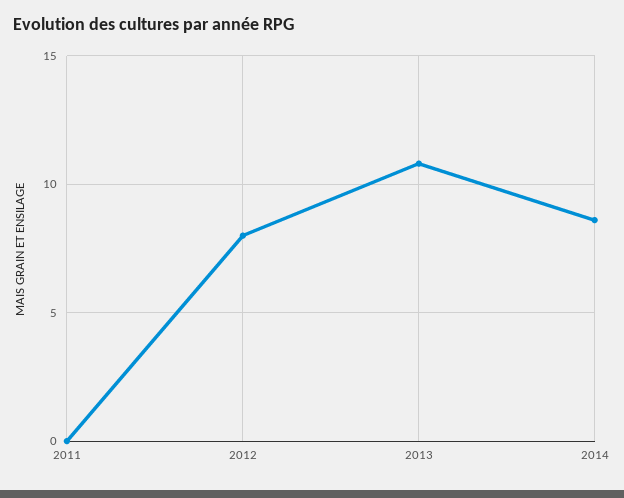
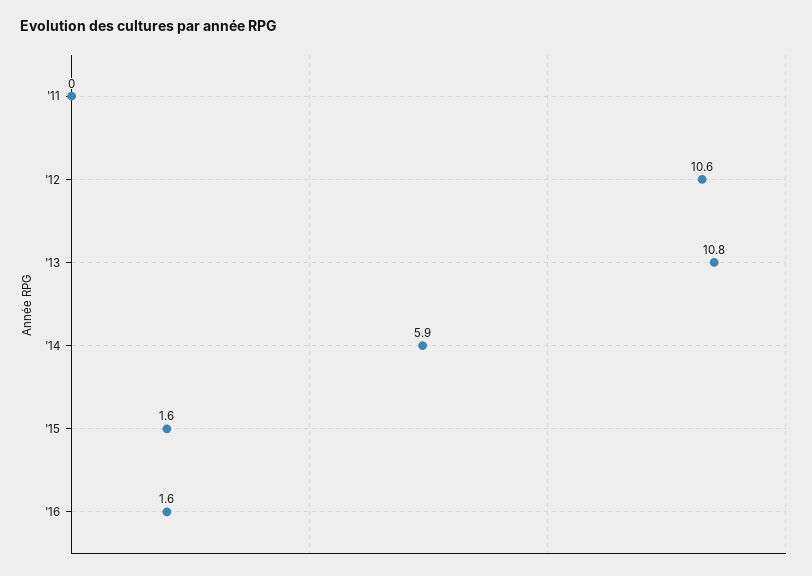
2012: 8 -> 10.6
2014: 8.5 -> 5.9
'15: none -> 1.6
'16: none -> 1.6

